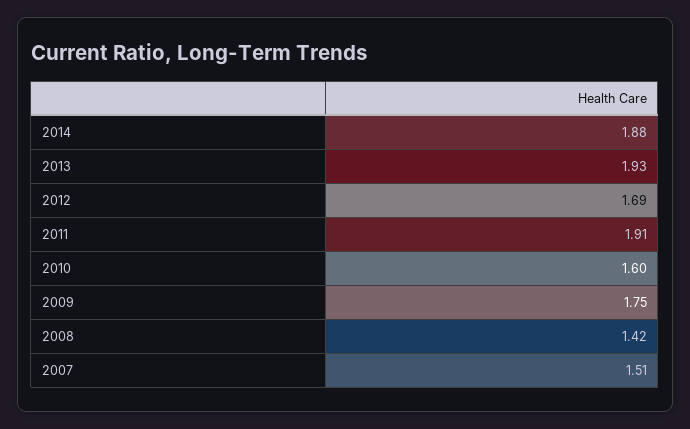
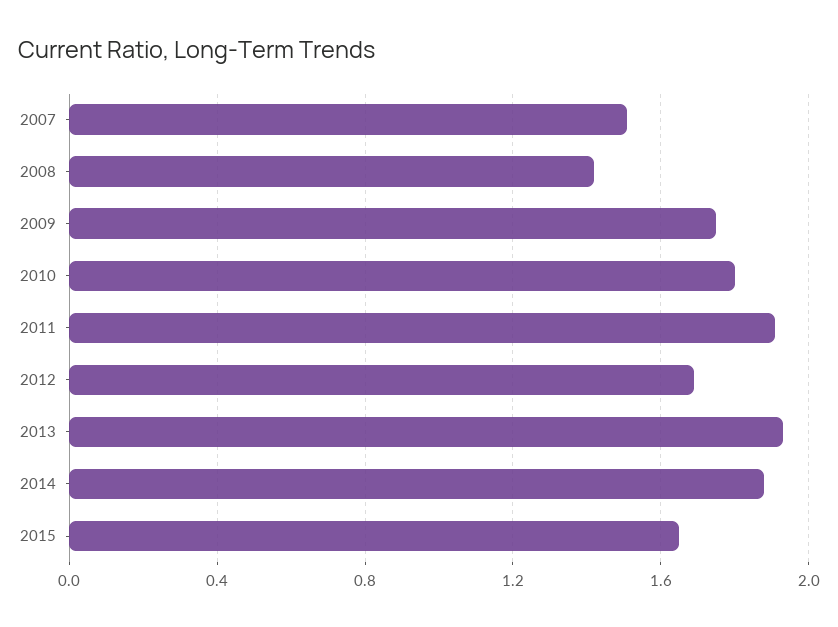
2010: 1.6 -> 1.8
2015: none -> 1.65

